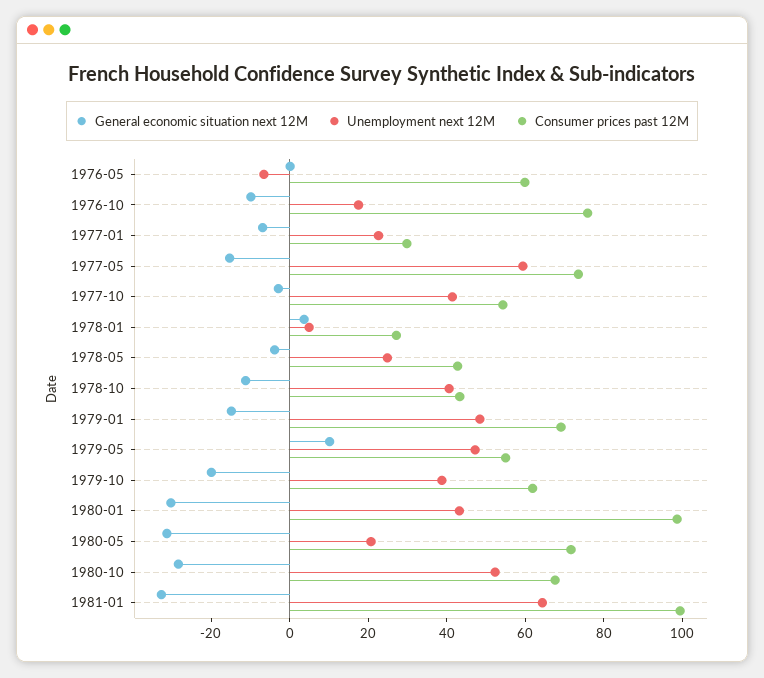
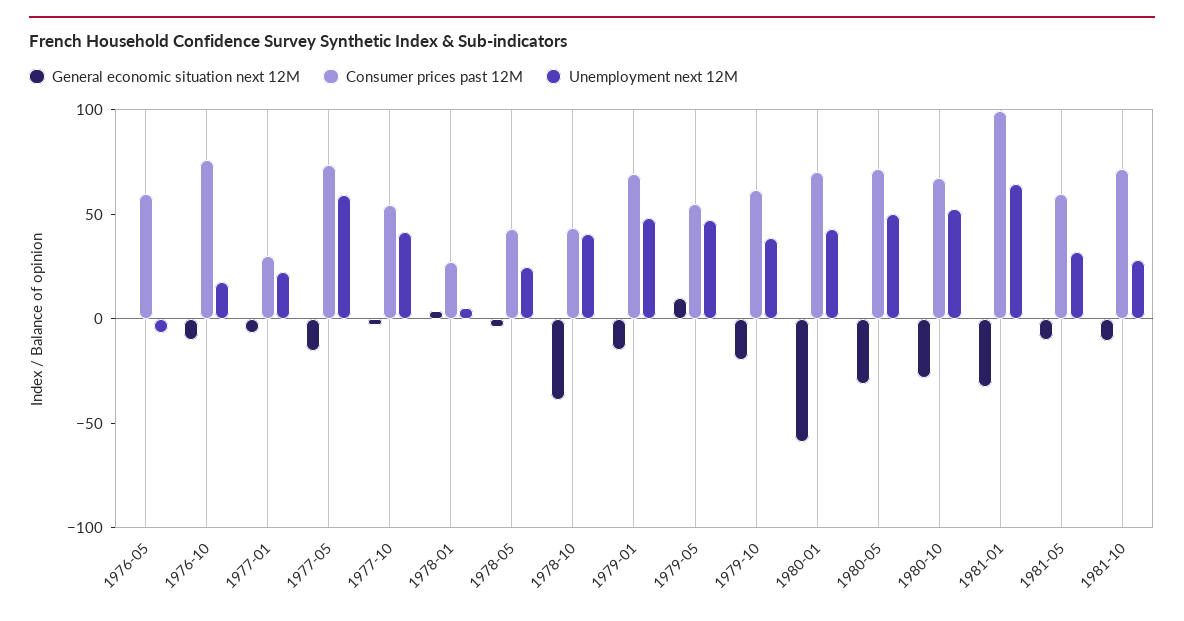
General economic situation next 12M, 1978-10: -10 -> -40
General economic situation next 12M, 1980-01: -30 -> -60
Consumer prices past 12M, 1980-01: 100 -> 70
Unemployment next 12M, 1980-05: 20 -> 50
General economic situation next 12M, 1981-05: none -> -10
Consumer prices past 12M, 1981-05: none -> 60
Unemployment next 12M, 1981-05: none -> 30
General economic situation next 12M, 1981-10: none -> -10
Consumer prices past 12M, 1981-10: none -> 70
Unemployment next 12M, 1981-10: none -> 30

